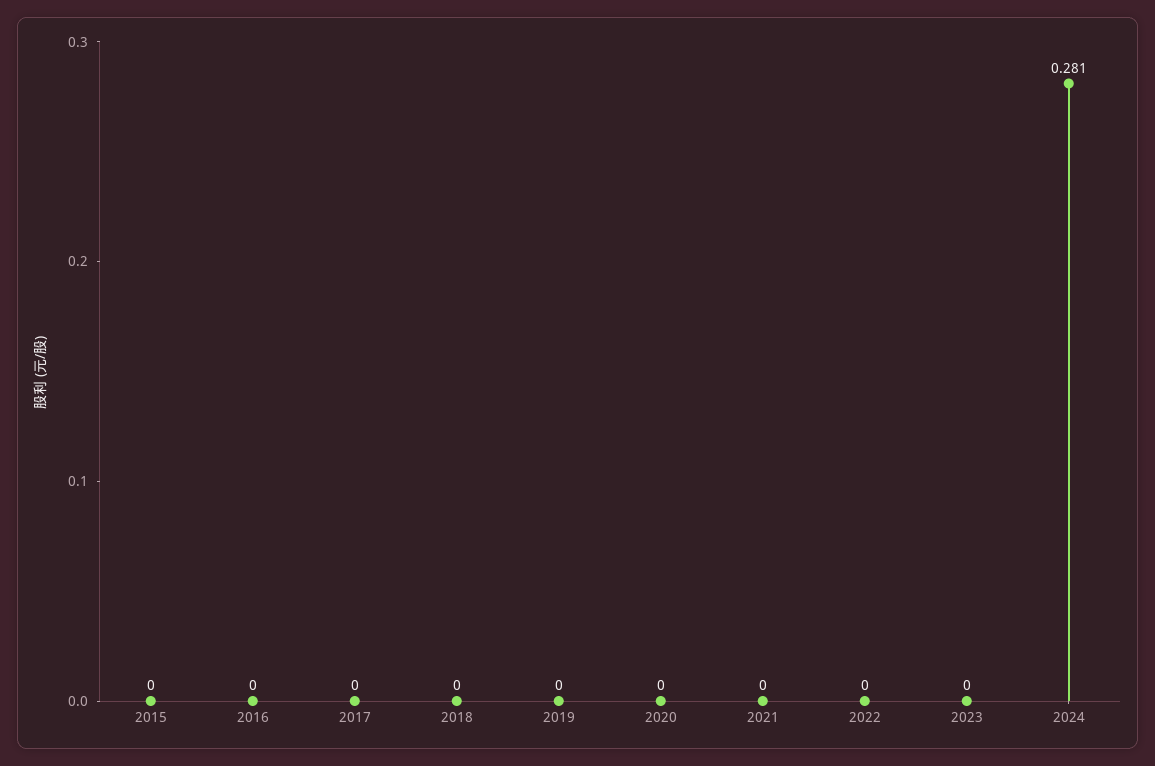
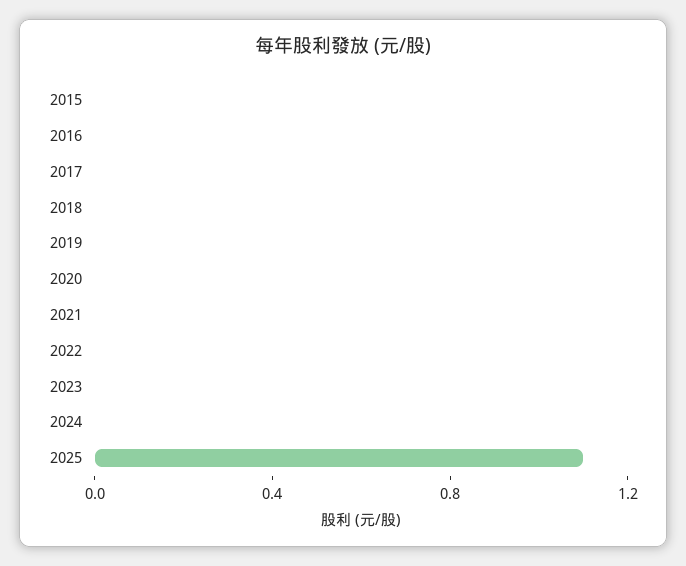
2024: 0.281 -> 0
2025: none -> 1.1

